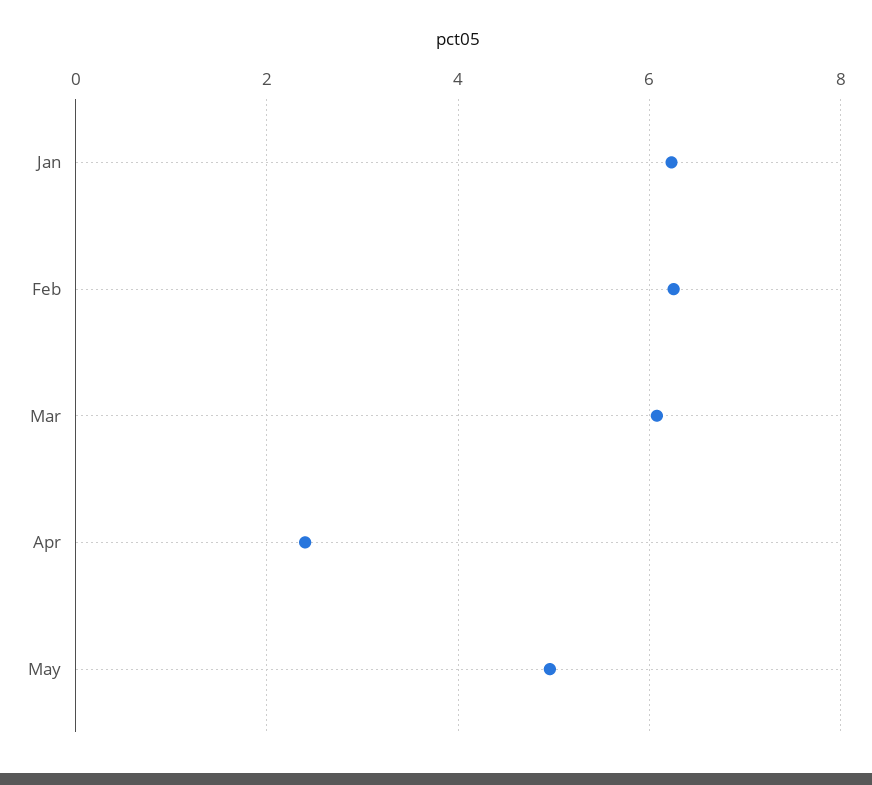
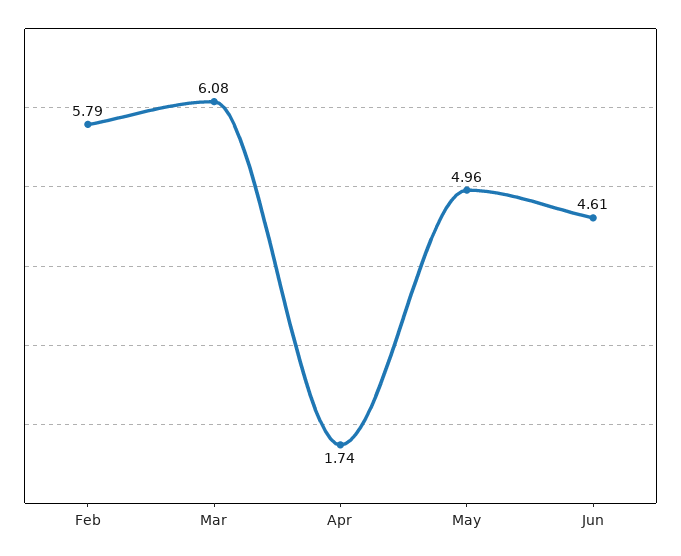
Jan: 6.2 -> none
Feb: 6.2 -> 5.79
Apr: 2.4 -> 1.74
Jun: none -> 4.61

